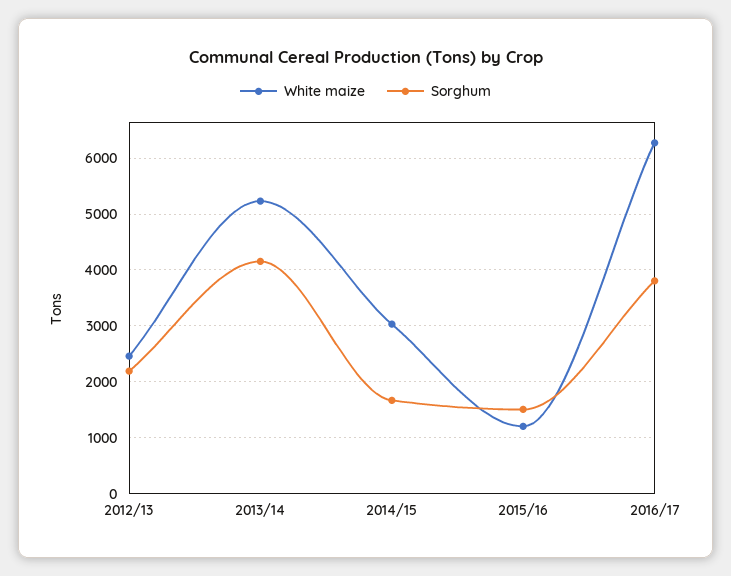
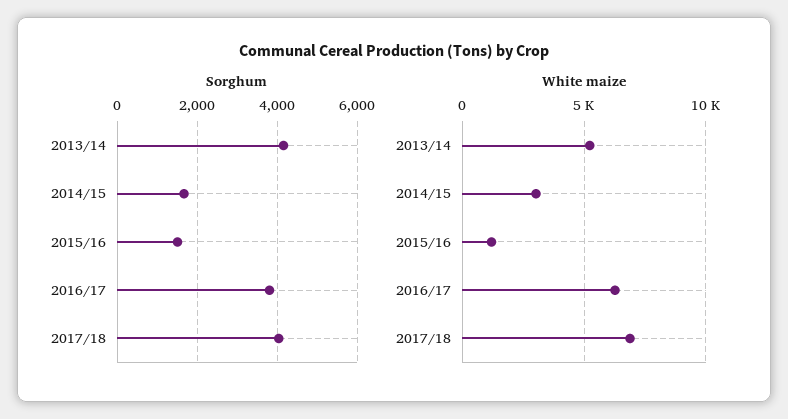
White maize, 2012/13: 2400 -> none
Sorghum, 2012/13: 2200 -> none
Sorghum, 2017/18: none -> 4000
White maize, 2017/18: none -> 7000

